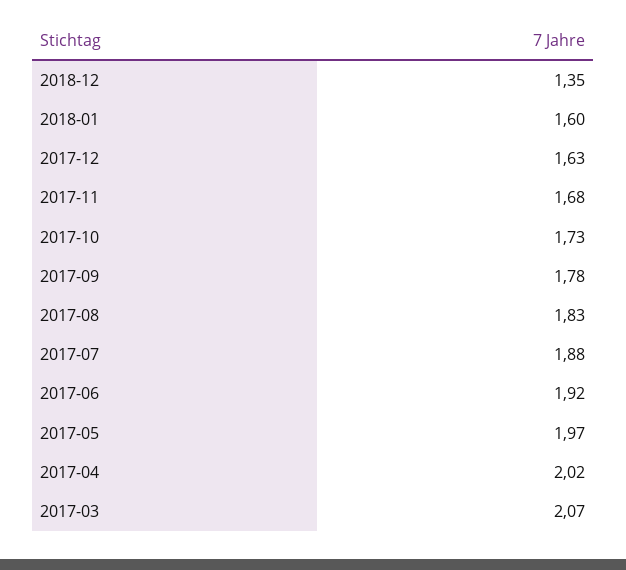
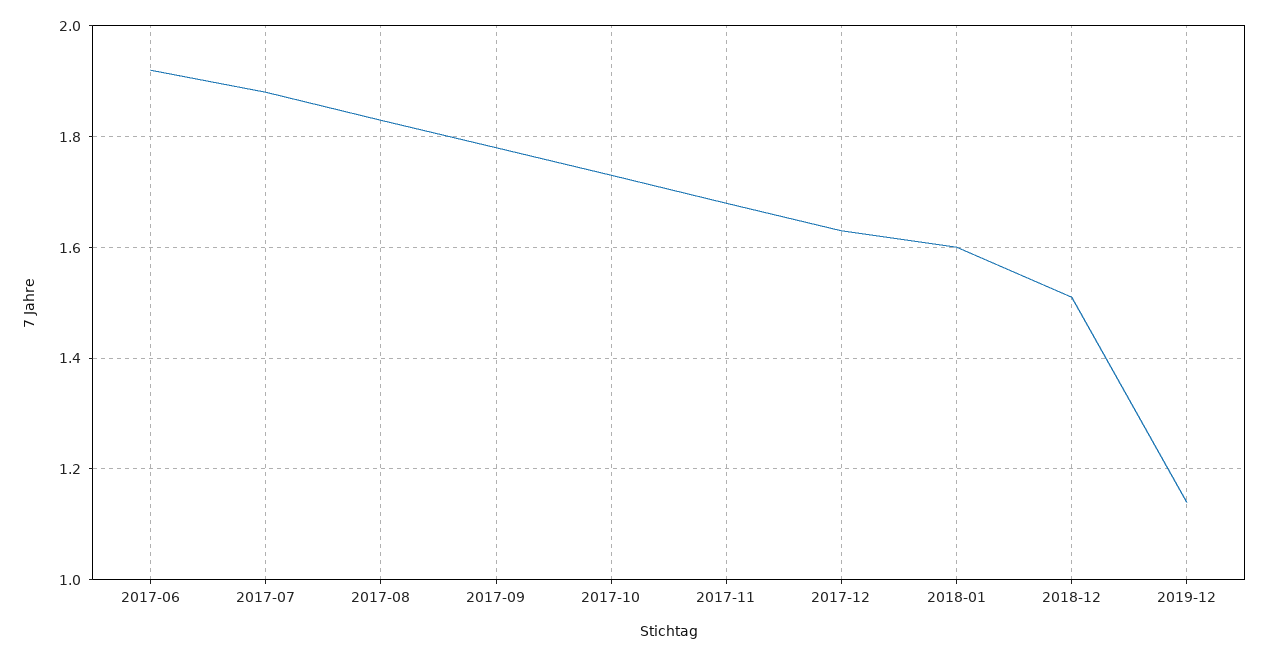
2018-12: 1.35 -> 1.5
2017-05: 1.97 -> none
2017-04: 2.02 -> none
2017-03: 2.07 -> none
2019-12: none -> 1.15

